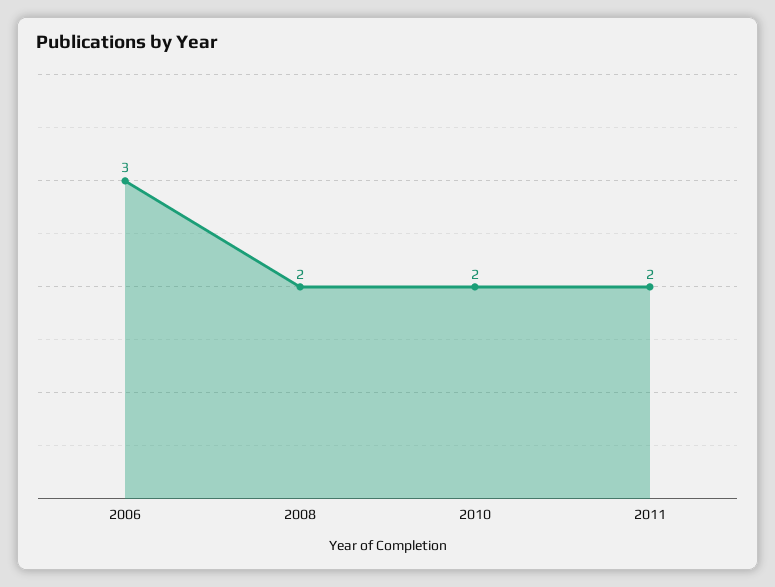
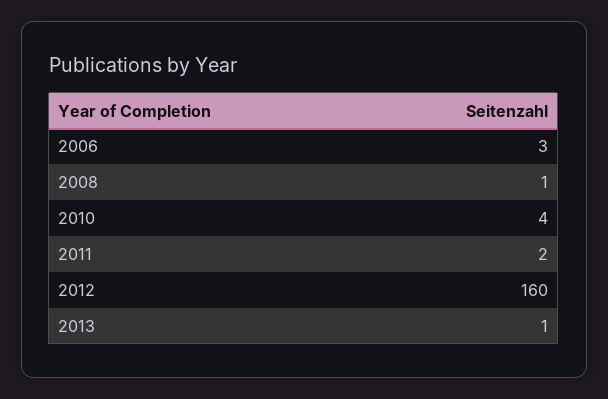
2008: 2 -> 1
2010: 2 -> 4
2012: none -> 160
2013: none -> 1

